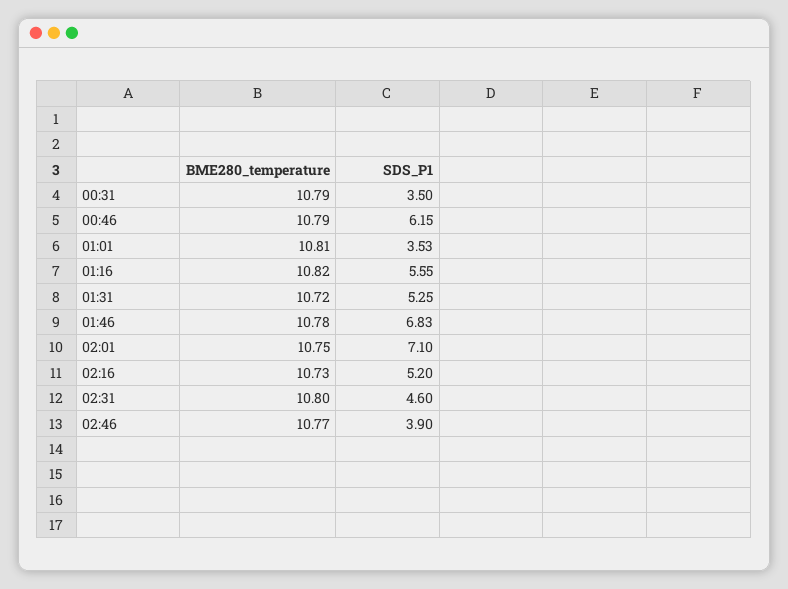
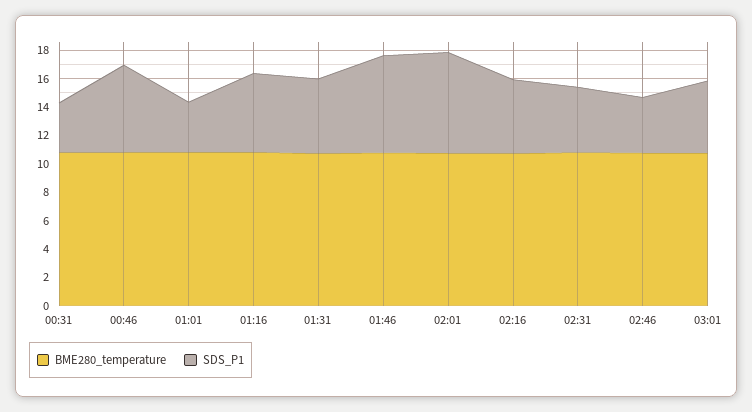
BME280_temperature, 03:01: none -> 11
SDS_P1, 03:01: none -> 5

